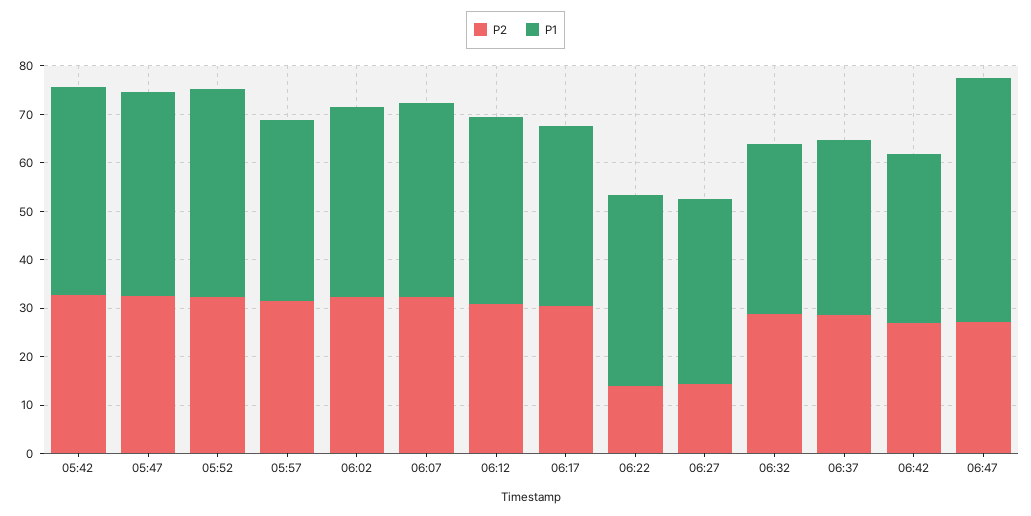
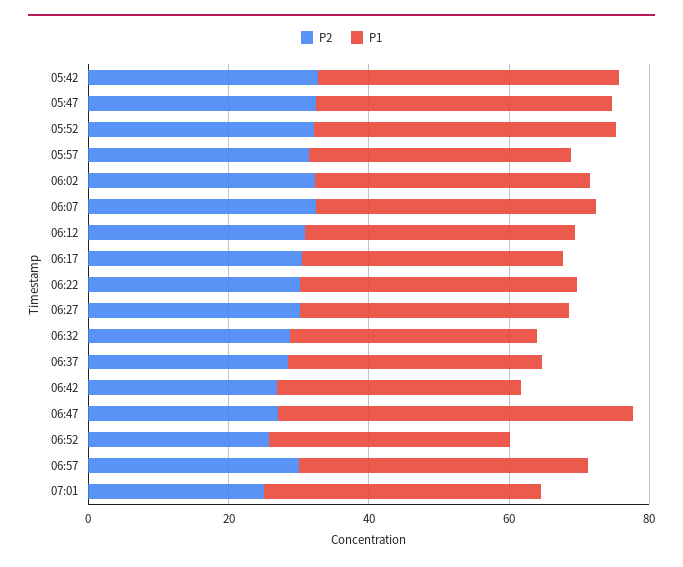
P2, 06:22: 14 -> 30
P2, 06:27: 14 -> 30
P2, 06:52: none -> 25
P1, 06:52: none -> 35
P2, 06:57: none -> 30
P1, 06:57: none -> 40
P2, 07:01: none -> 25
P1, 07:01: none -> 40

